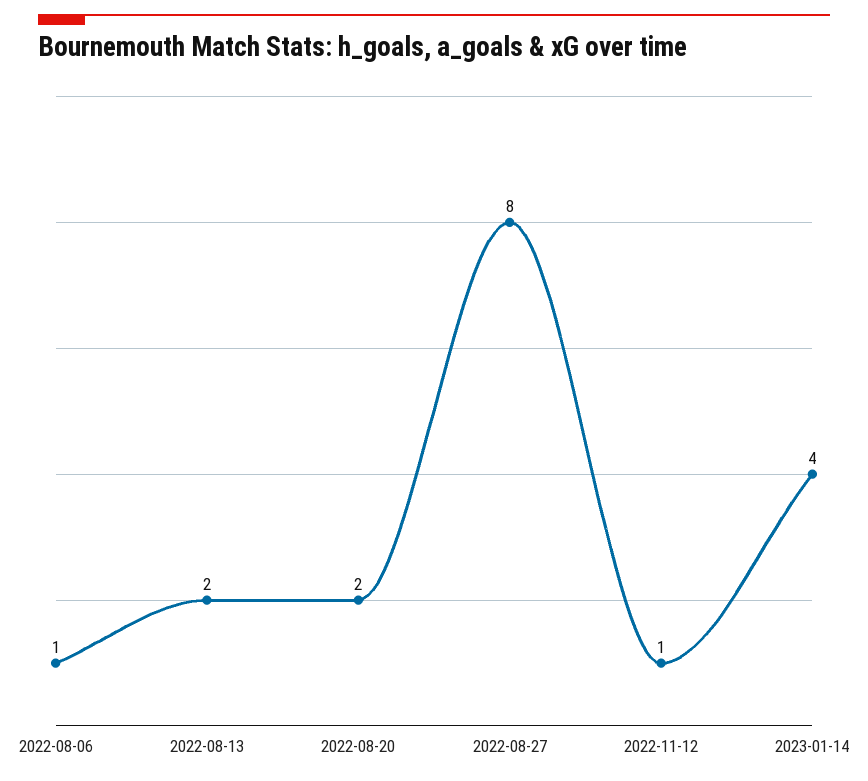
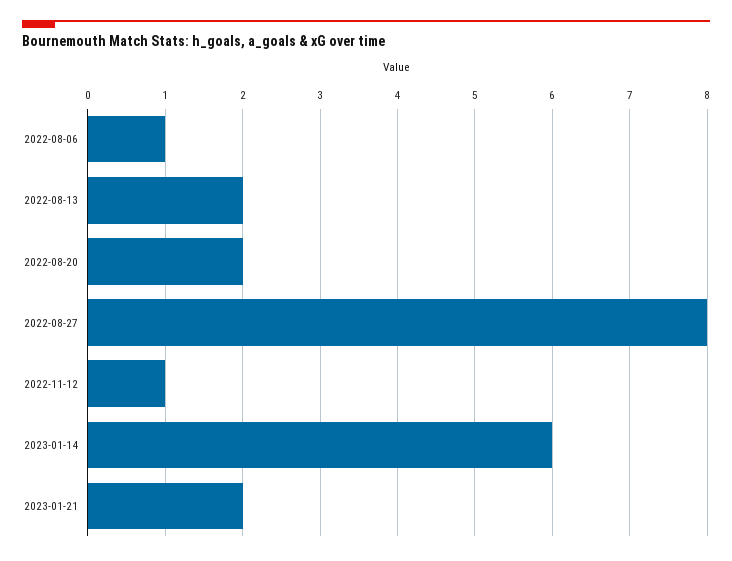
2023-01-14: 4 -> 6
2023-01-21: none -> 2

